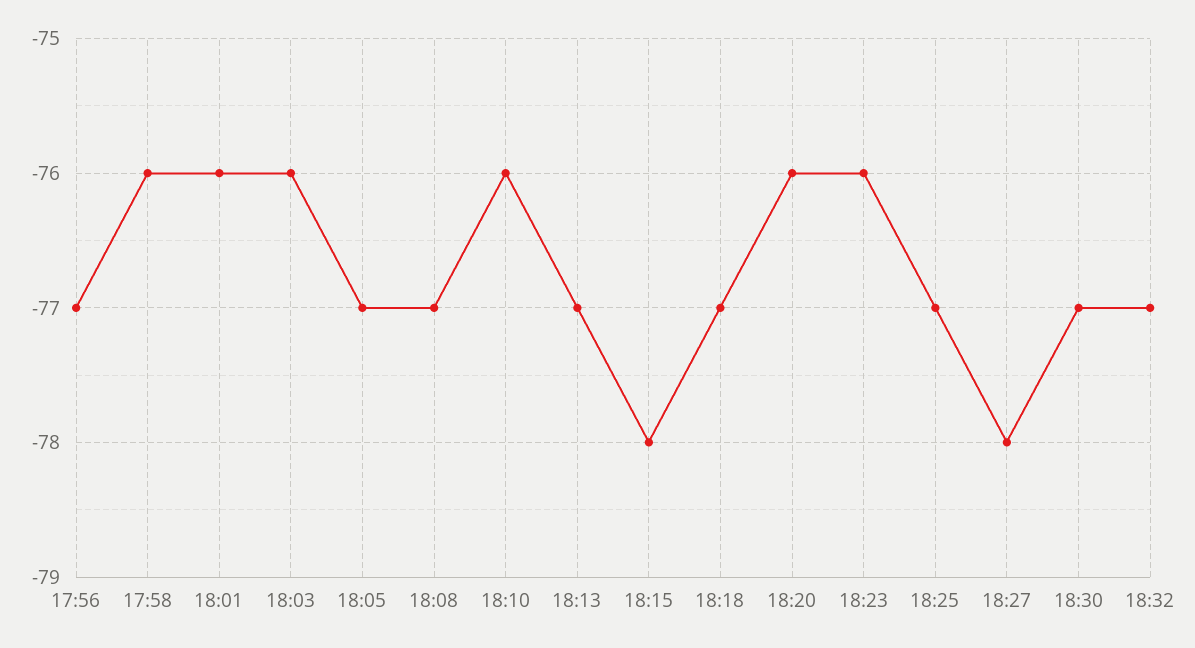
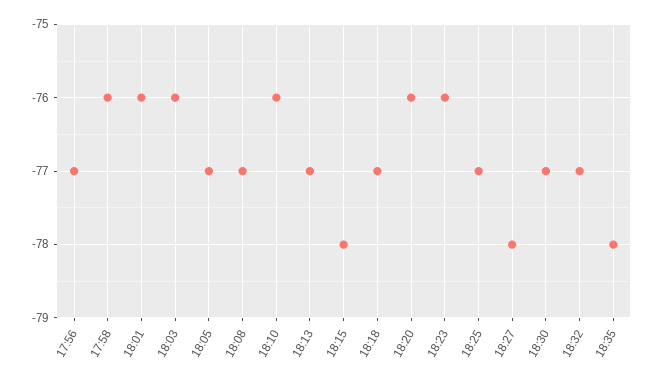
18:35: none -> -78

